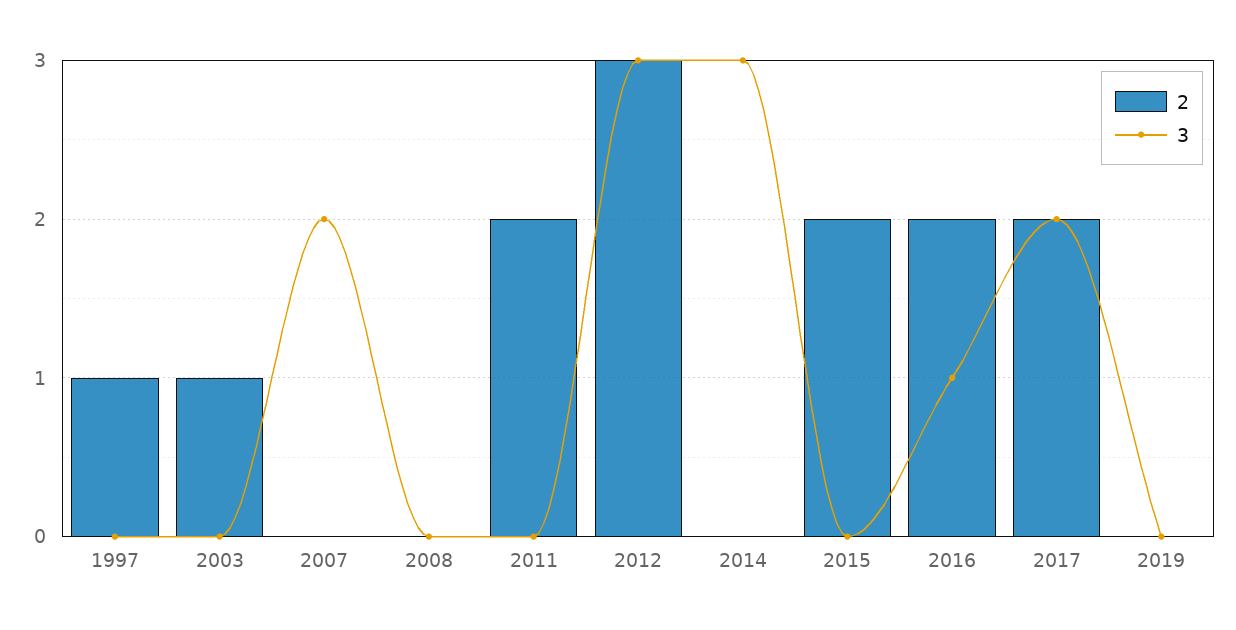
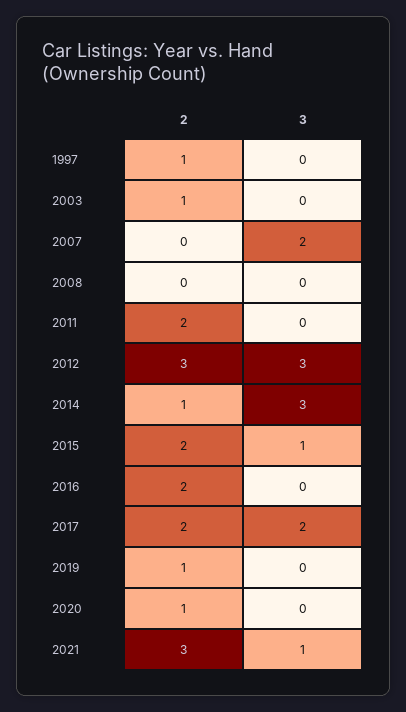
2, 2014: 0 -> 1
3, 2015: 0 -> 1
3, 2016: 1 -> 0
2, 2019: 0 -> 1
2, 2020: none -> 1
3, 2020: none -> 0
2, 2021: none -> 3
3, 2021: none -> 1

